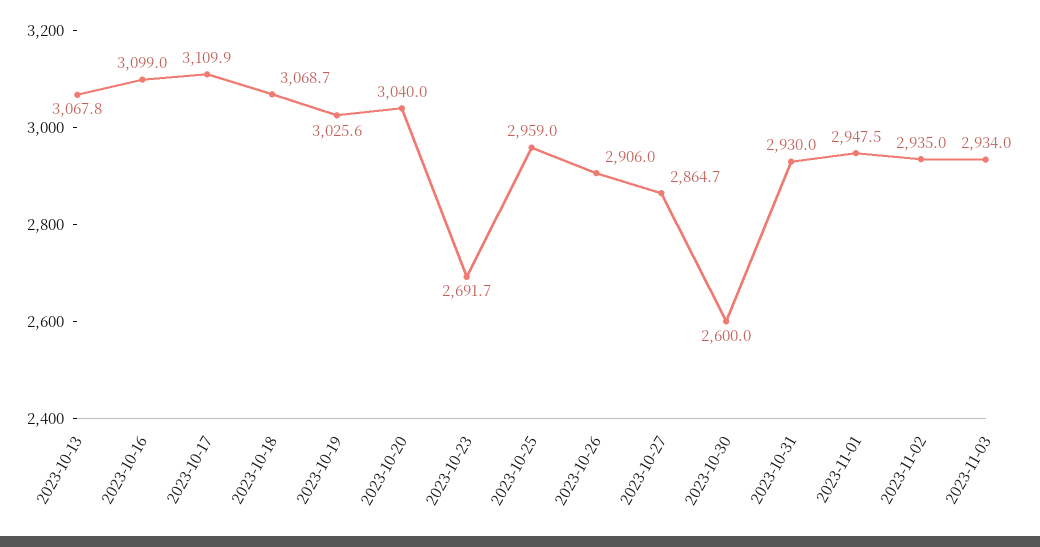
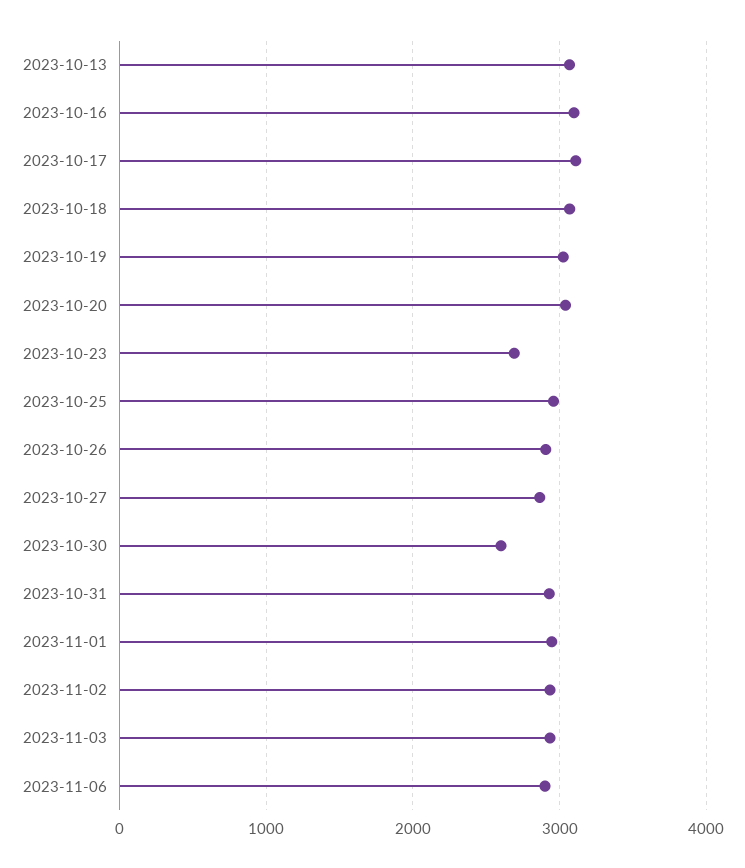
2023-11-06: none -> 2900

